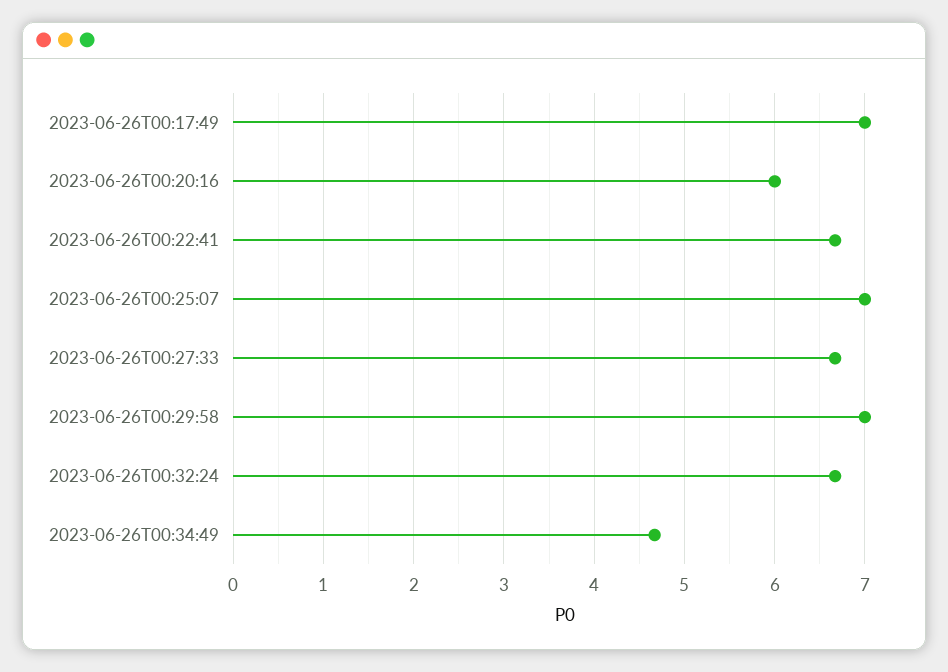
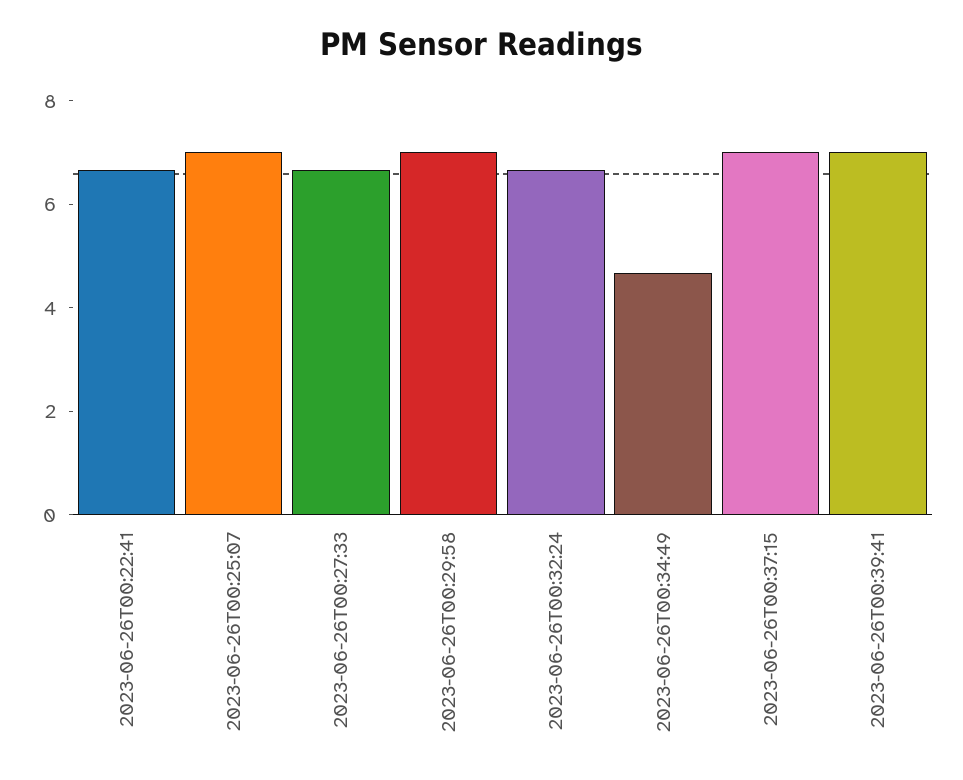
2023-06-26T00:17:49: 7 -> none
2023-06-26T00:20:16: 6 -> none
2023-06-26T00:37:15: none -> 7
2023-06-26T00:39:41: none -> 7

